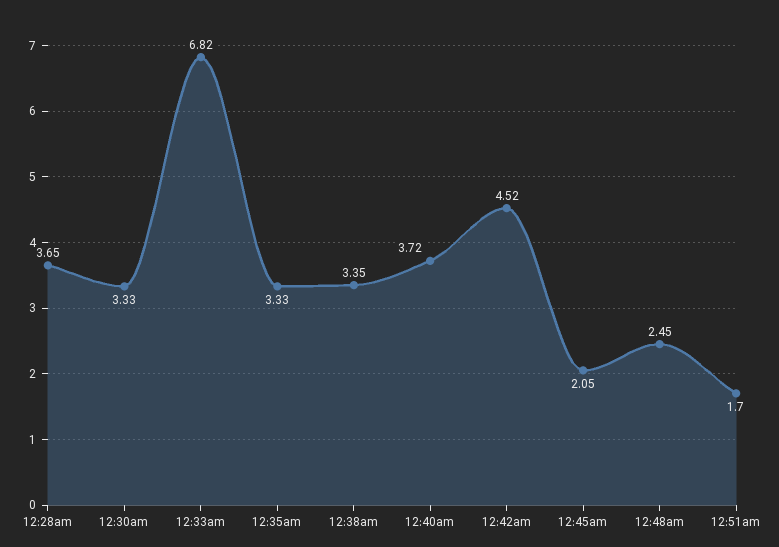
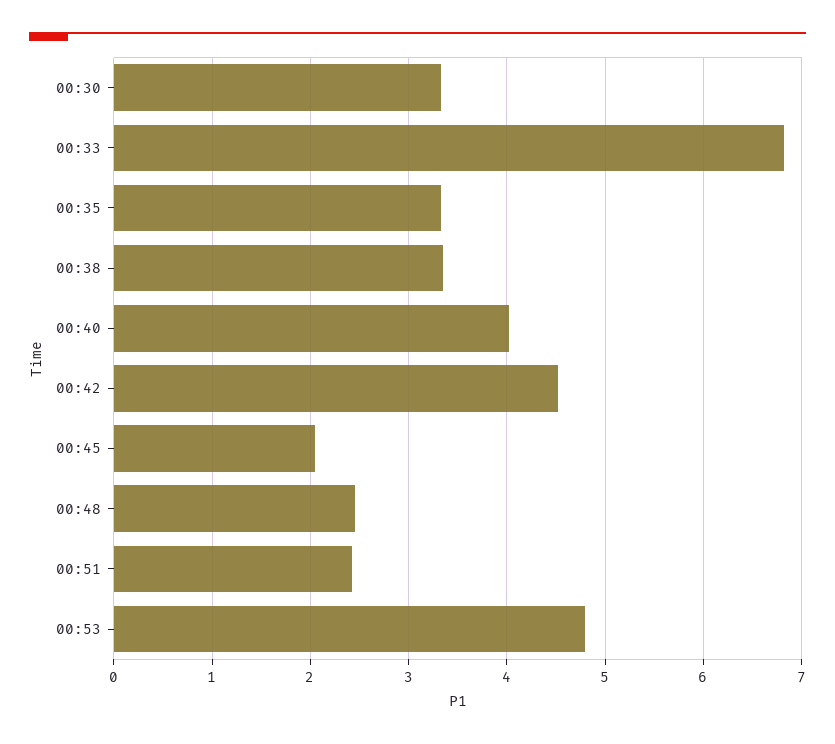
12:28am: 3.65 -> none
12:40am: 3.72 -> 4
12:51am: 1.7 -> 2.4
00:53: none -> 4.8

